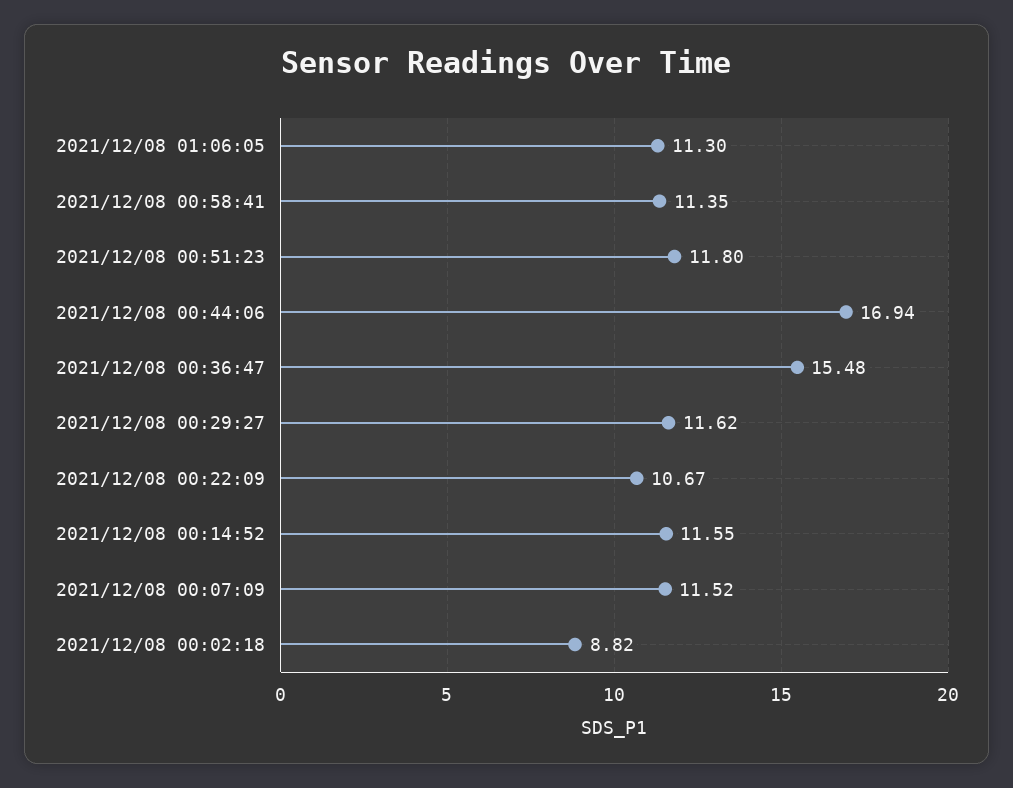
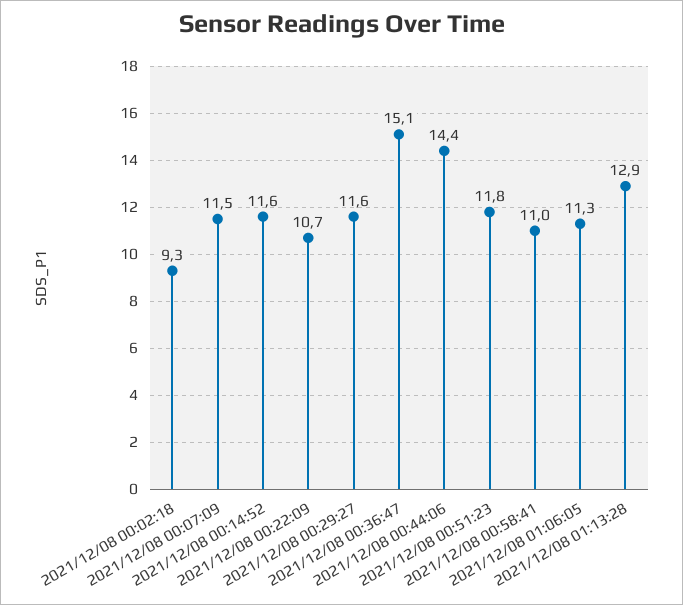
2021/12/08 00:58:41: 11.35 -> 11
2021/12/08 00:44:06: 16.94 -> 14.4
2021/12/08 00:36:47: 15.48 -> 15.1
2021/12/08 00:02:18: 8.82 -> 9.3
2021/12/08 01:13:28: none -> 12.9

